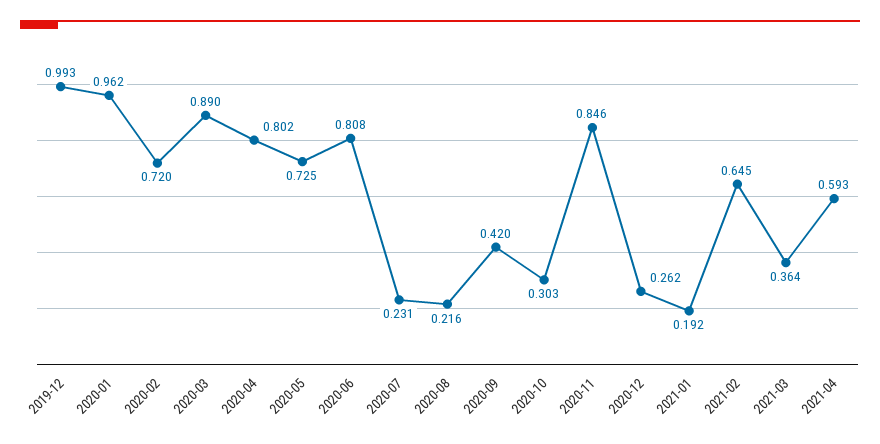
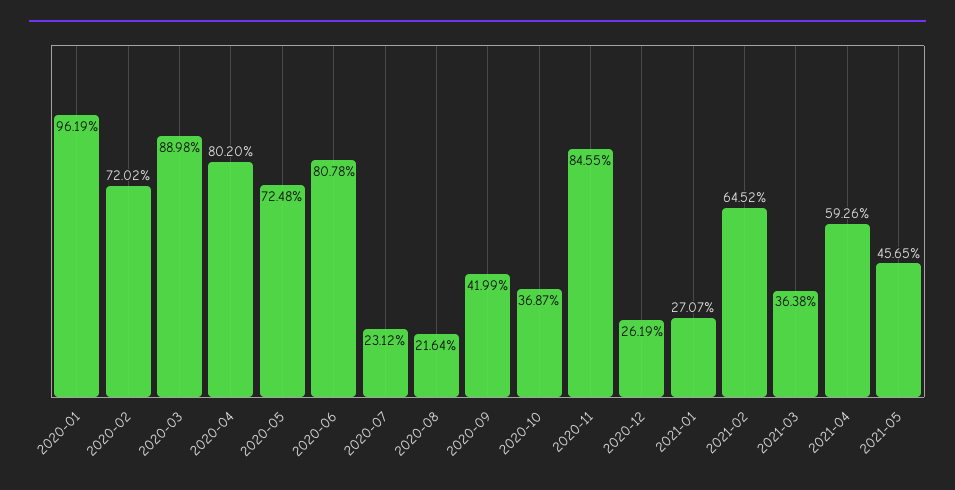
2019-12: 0.993 -> none
2020-10: 0.303 -> 0.3687
2021-01: 0.192 -> 0.2707
2021-05: none -> 0.4565

